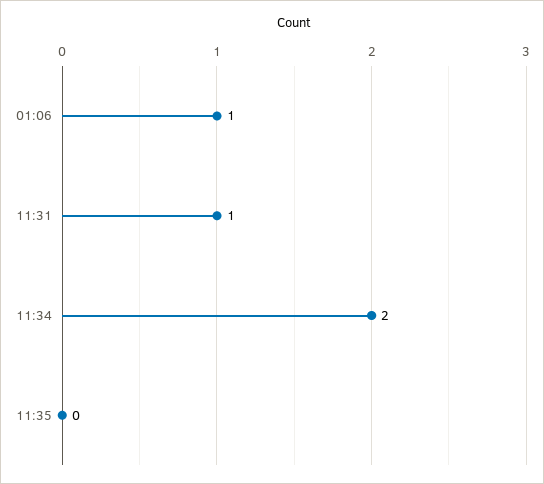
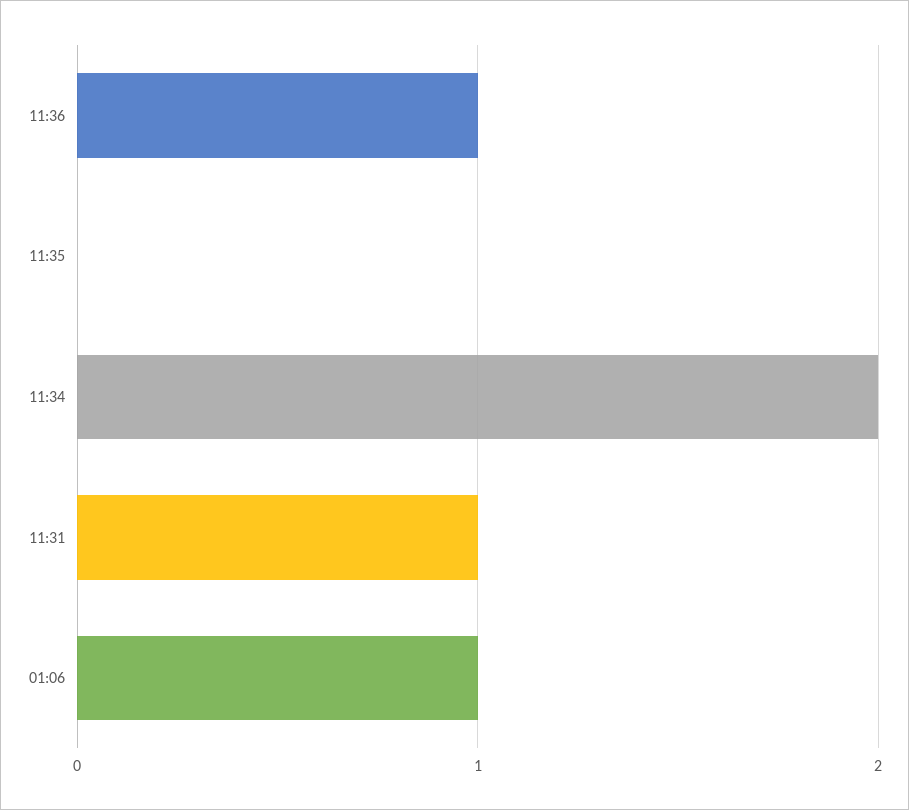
11:36: none -> 1

